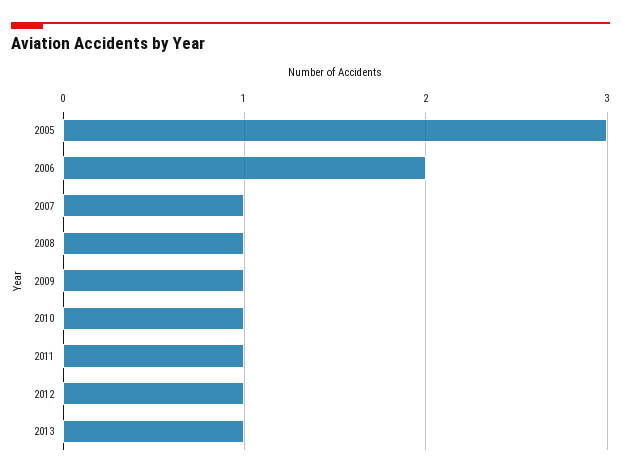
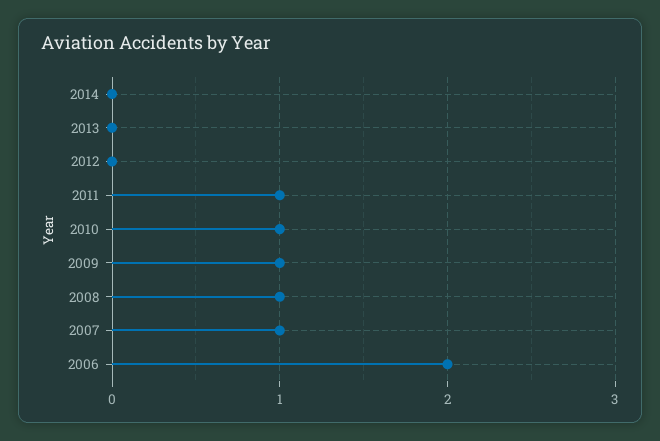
2005: 3 -> none
2012: 1 -> 0
2013: 1 -> 0
2014: none -> 0

